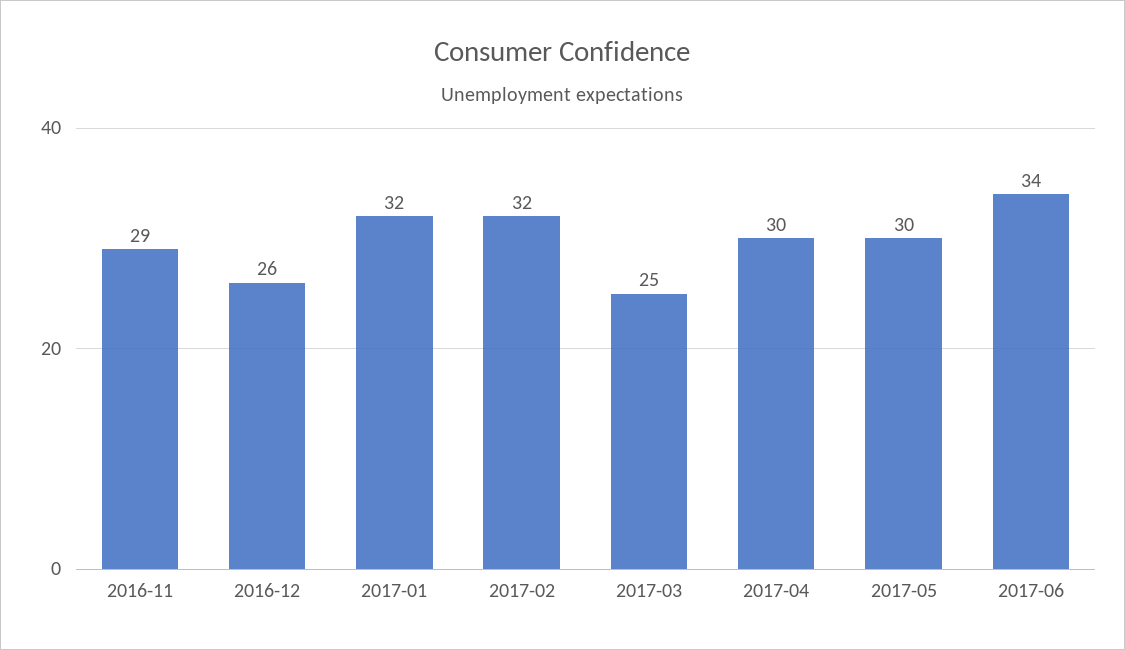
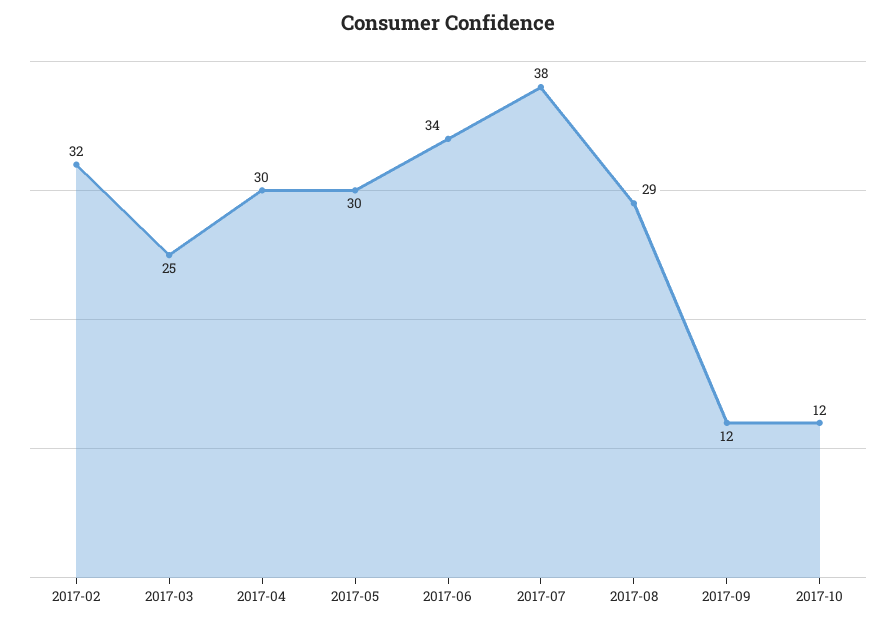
2016-11: 29 -> none
2016-12: 26 -> none
2017-01: 32 -> none
2017-07: none -> 38
2017-08: none -> 29
2017-09: none -> 12
2017-10: none -> 12

